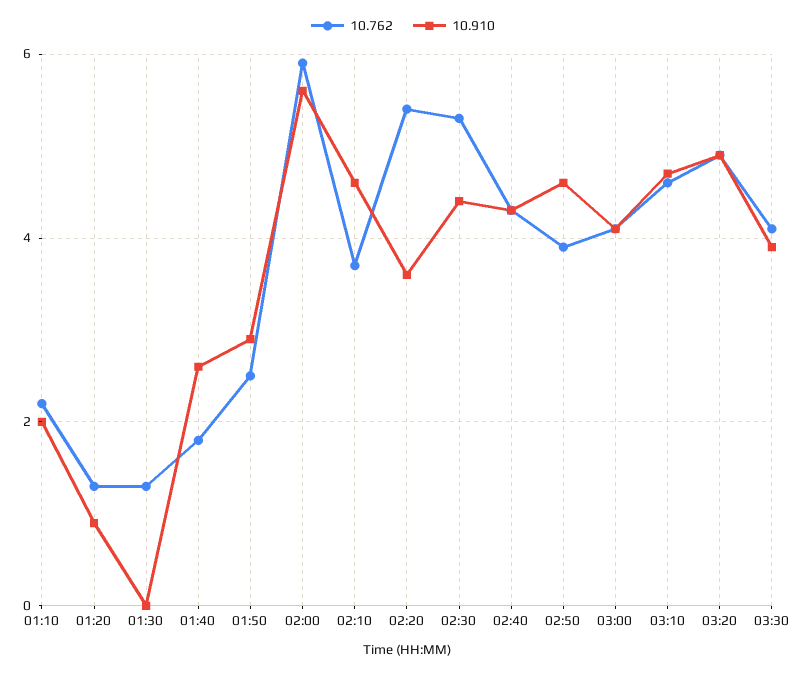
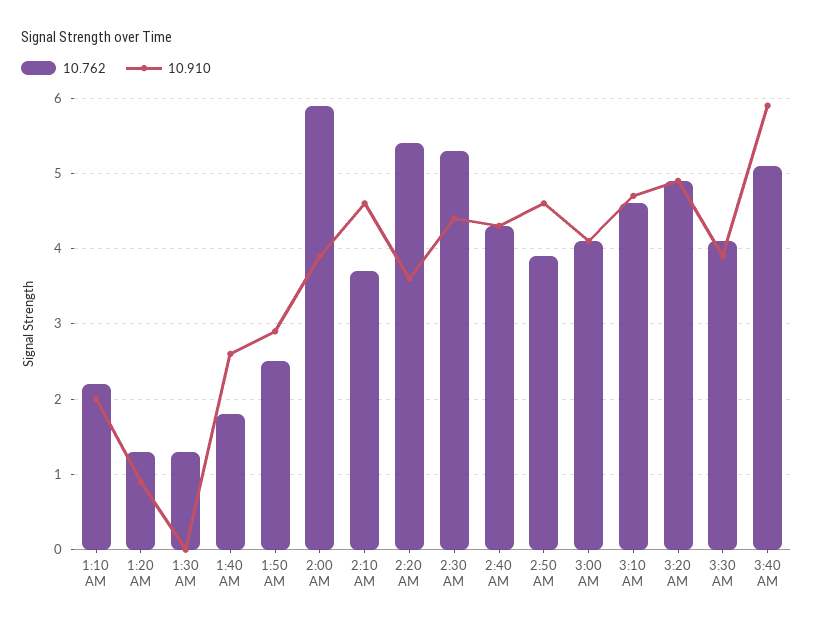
10.910, 02:00: 5.5 -> 3.9
10.762, 3:40 AM: none -> 5.1
10.910, 3:40 AM: none -> 5.9

